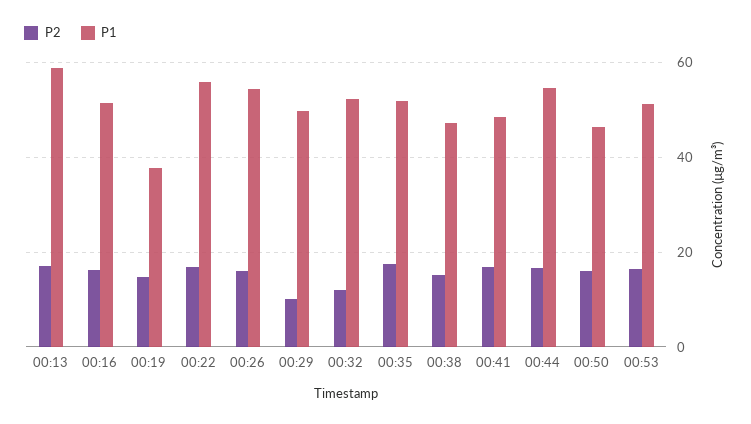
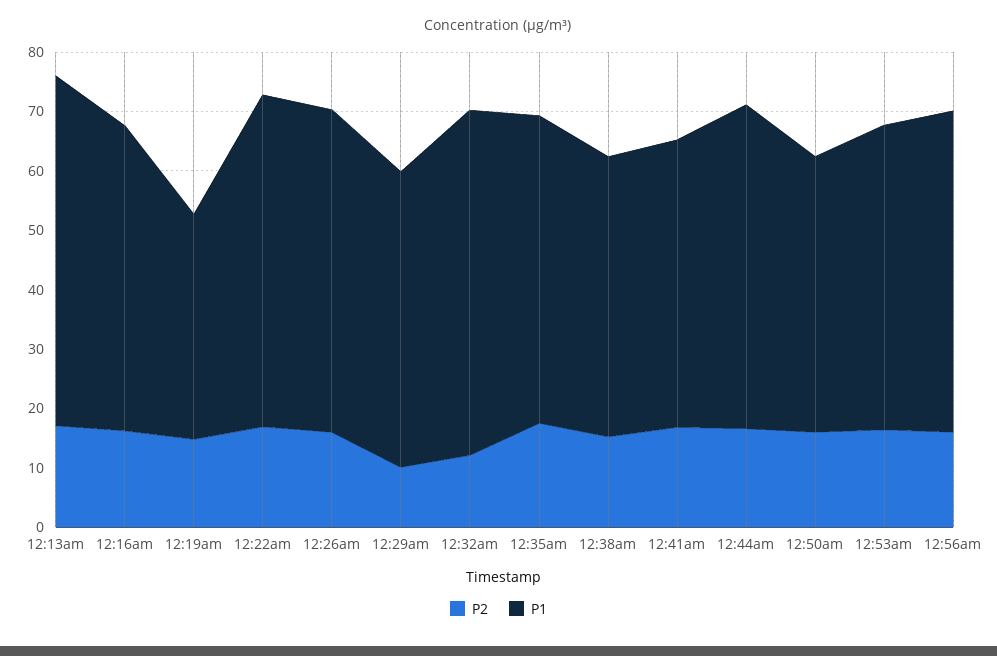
P1, 00:32: 52 -> 58
P2, 12:56am: none -> 16
P1, 12:56am: none -> 54

